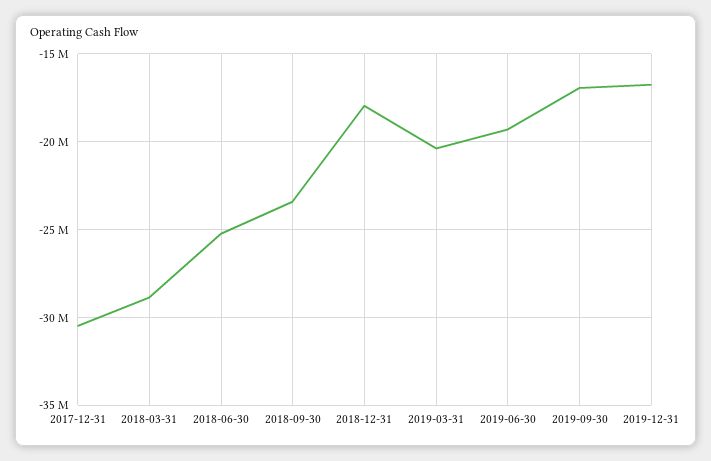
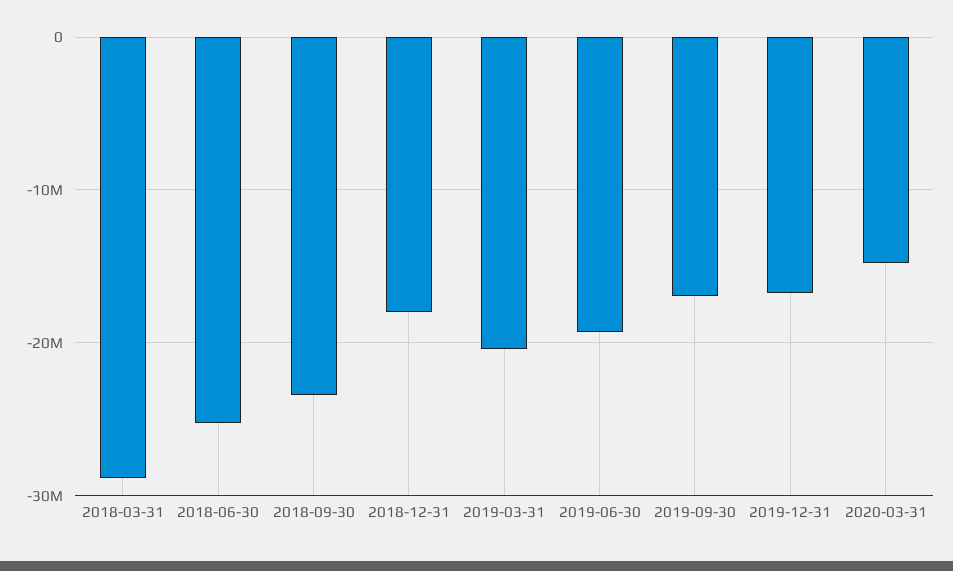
2017-12-31: -30500000 -> none
2020-03-31: none -> -15000000

